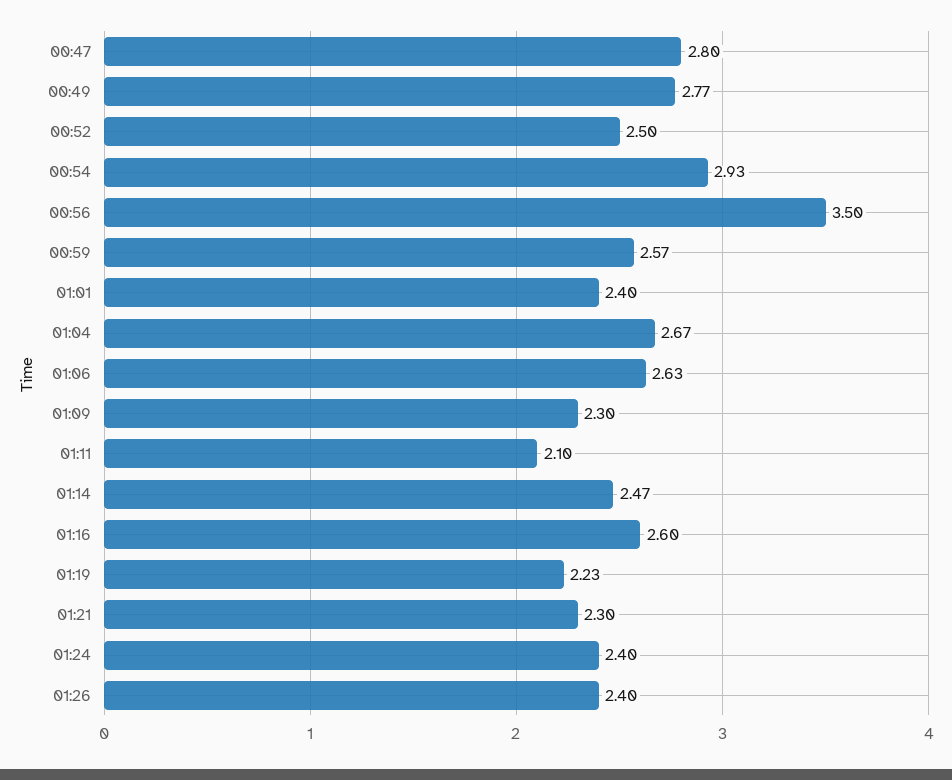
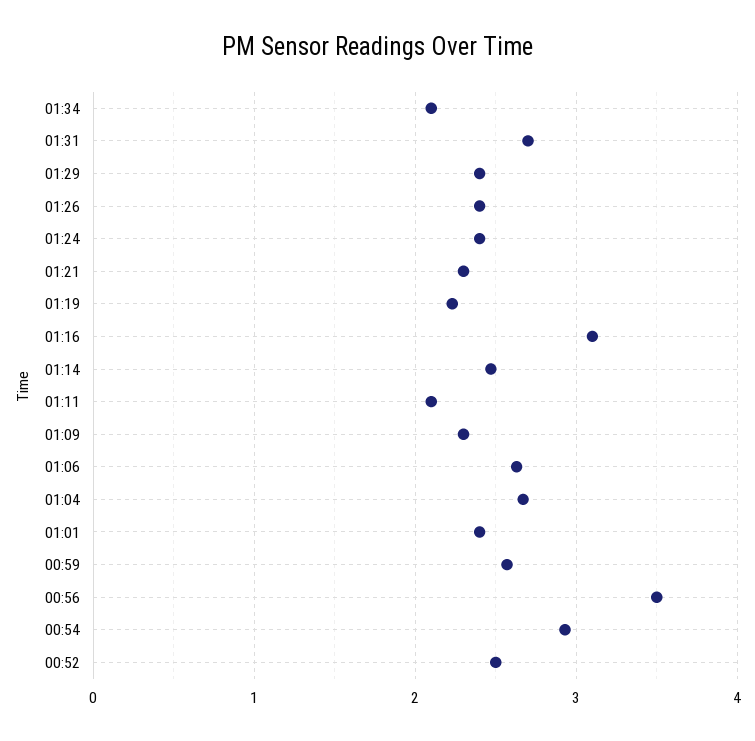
00:47: 2.8 -> none
00:49: 2.77 -> none
01:16: 2.6 -> 3.1
01:34: none -> 2.1
01:31: none -> 2.7
01:29: none -> 2.4

